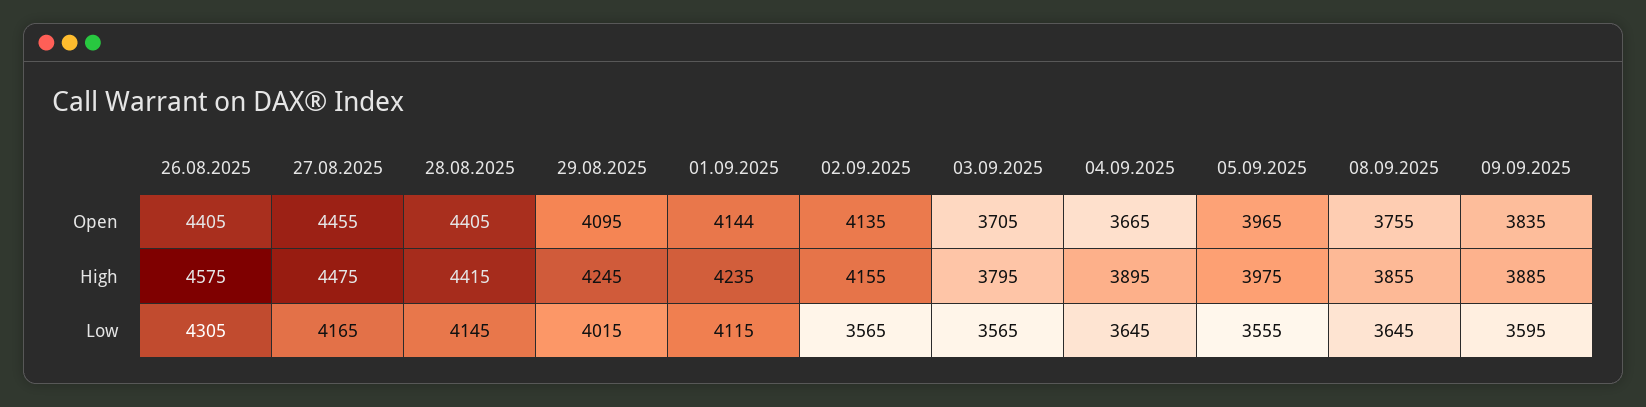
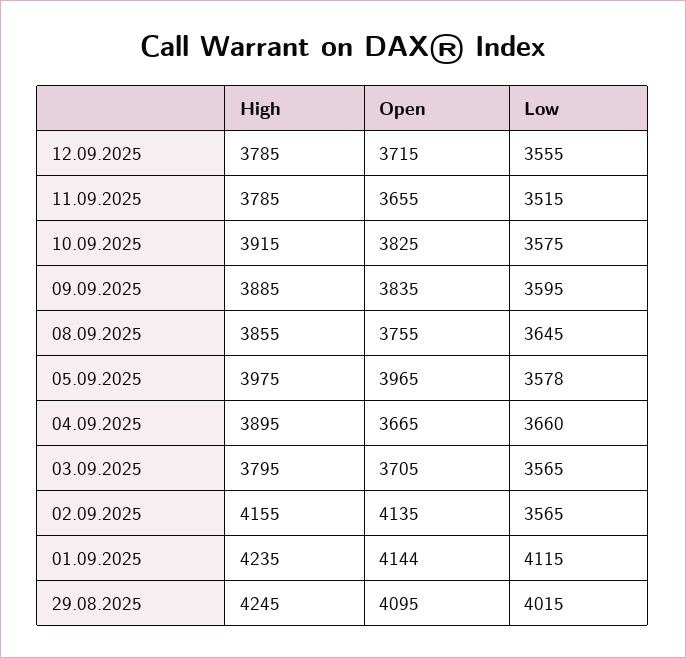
26.08.2025, Open: 4405 -> none
27.08.2025, Open: 4455 -> none
28.08.2025, Open: 4405 -> none
26.08.2025, High: 4575 -> none
27.08.2025, High: 4475 -> none
28.08.2025, High: 4415 -> none
26.08.2025, Low: 4305 -> none
27.08.2025, Low: 4165 -> none
28.08.2025, Low: 4145 -> none
04.09.2025, Low: 3645 -> 3660
05.09.2025, Low: 3555 -> 3578
12.09.2025, High: none -> 3785
12.09.2025, Open: none -> 3715
12.09.2025, Low: none -> 3555
11.09.2025, High: none -> 3785
11.09.2025, Open: none -> 3655
11.09.2025, Low: none -> 3515
10.09.2025, High: none -> 3915
10.09.2025, Open: none -> 3825
10.09.2025, Low: none -> 3575

